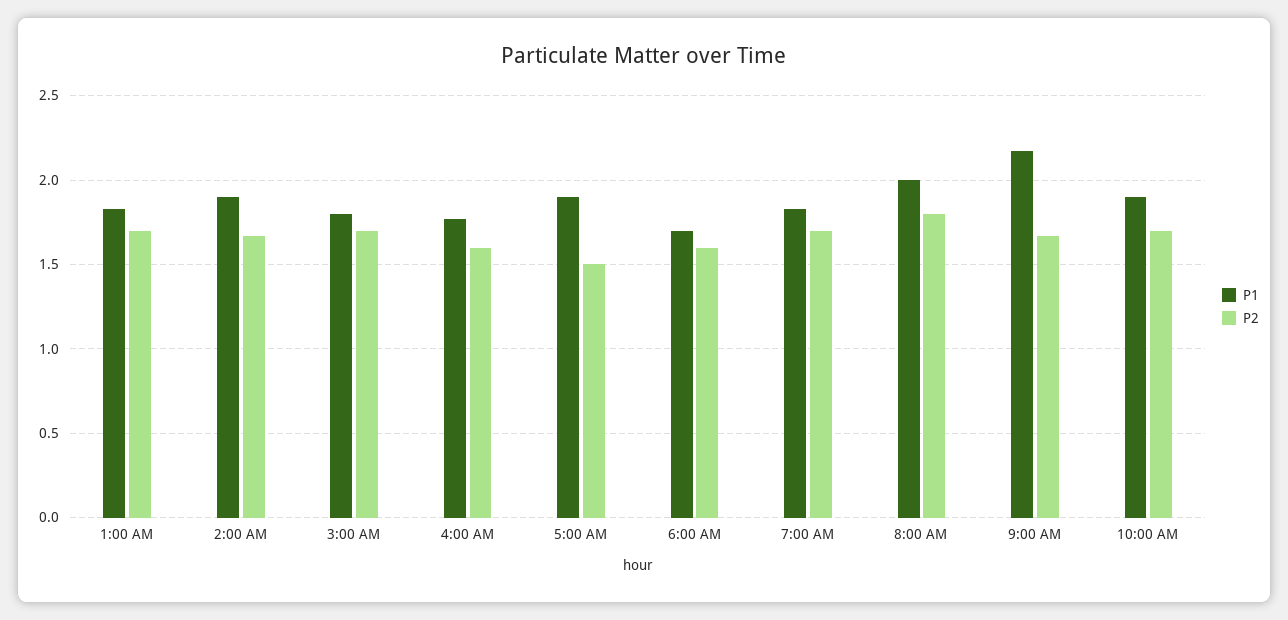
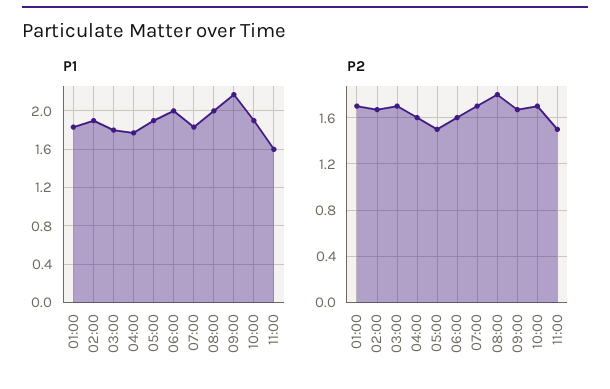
P1, 6:00 AM: 1.7 -> 2
P1, 11:00: none -> 1.6
P2, 11:00: none -> 1.5

